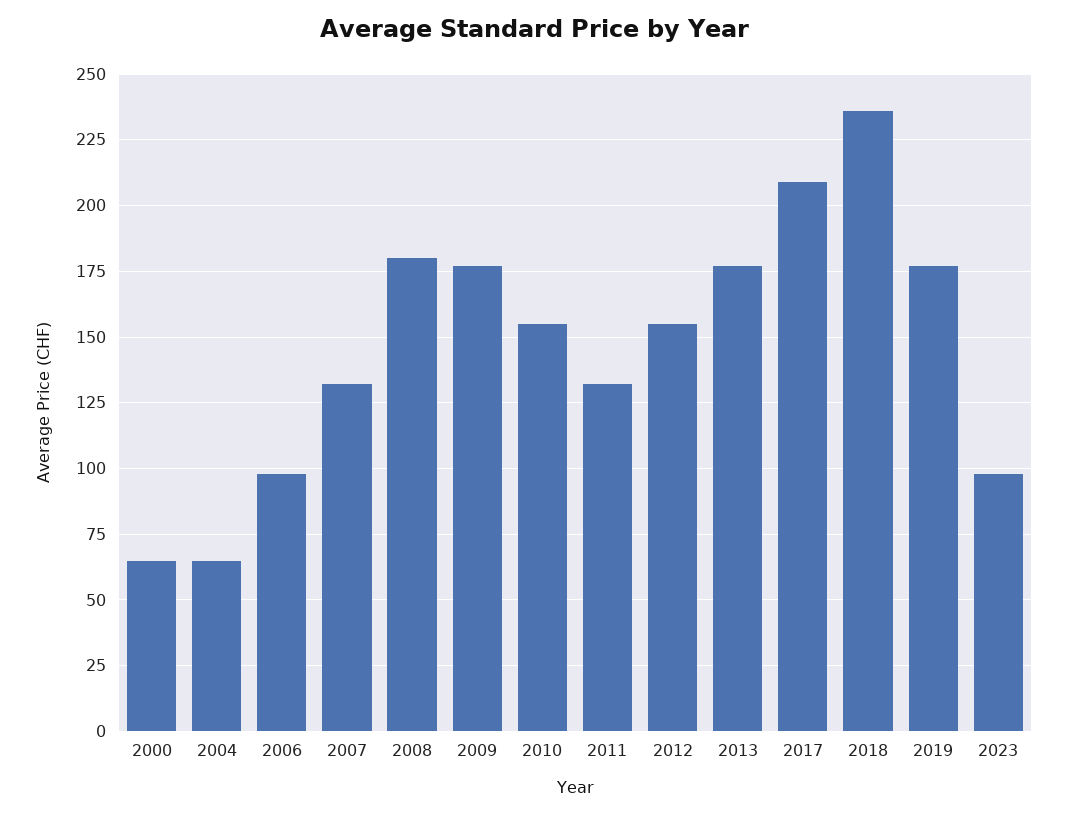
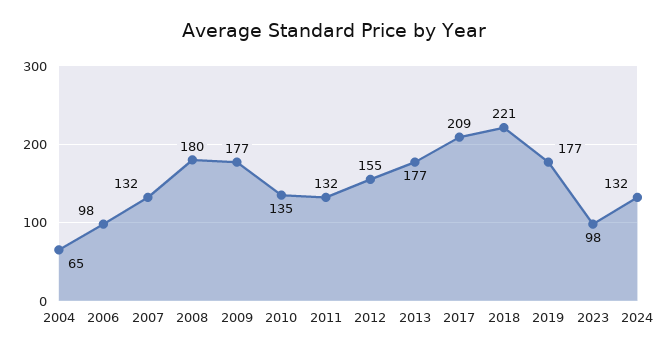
2000: 65 -> none
2010: 155 -> 135
2018: 235 -> 221
2024: none -> 132

